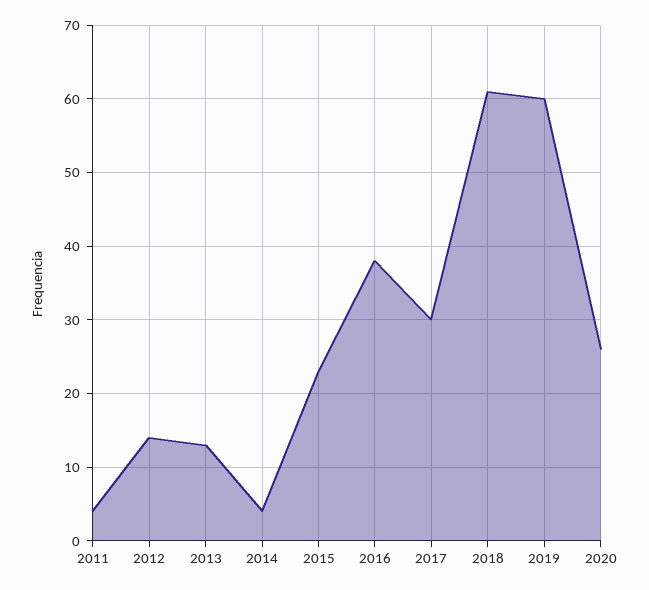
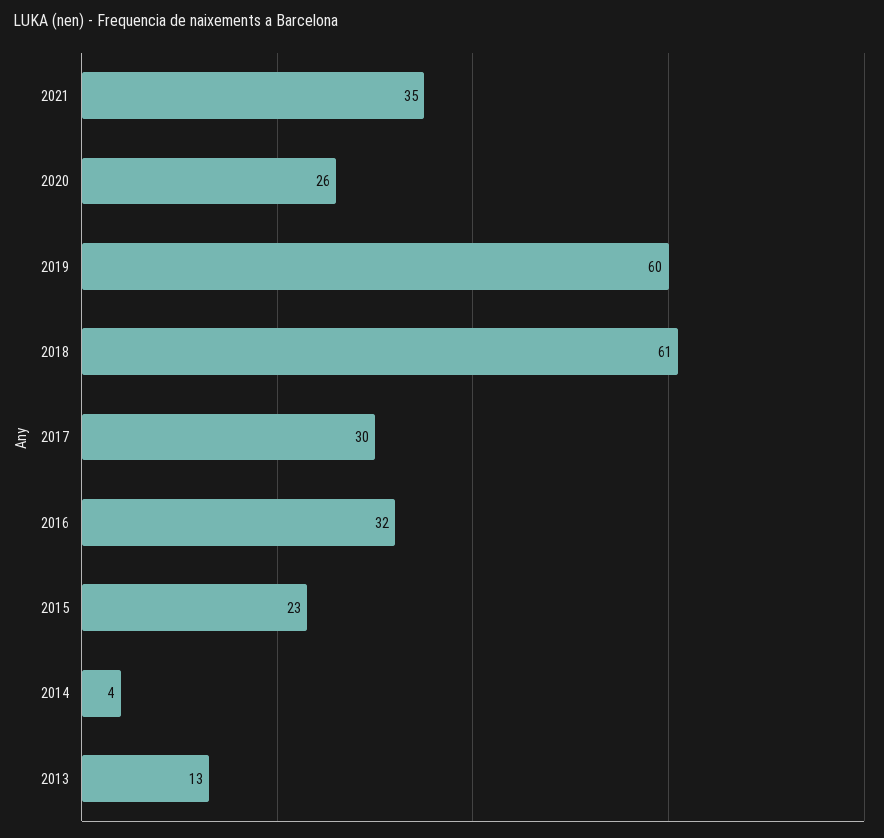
2011: 4 -> none
2012: 14 -> none
2016: 38 -> 32
2021: none -> 35

